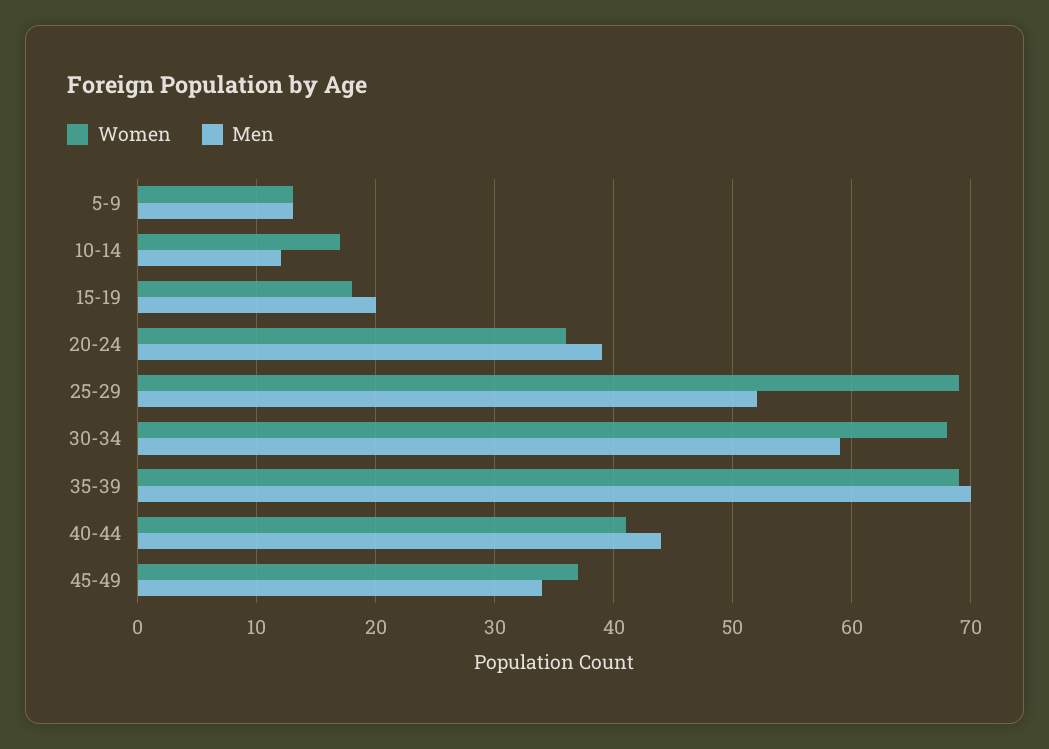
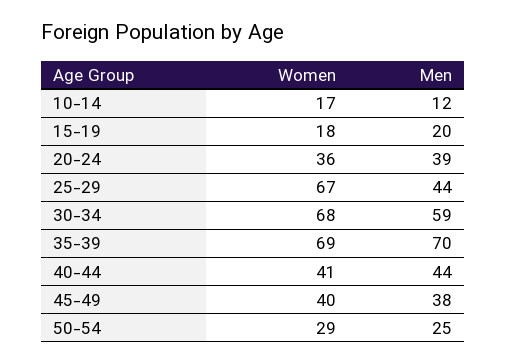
Women, 5-9: 13 -> none
Men, 5-9: 13 -> none
Women, 25-29: 69 -> 67
Men, 25-29: 52 -> 44
Women, 45-49: 37 -> 40
Men, 45-49: 34 -> 38
Women, 50-54: none -> 29
Men, 50-54: none -> 25

